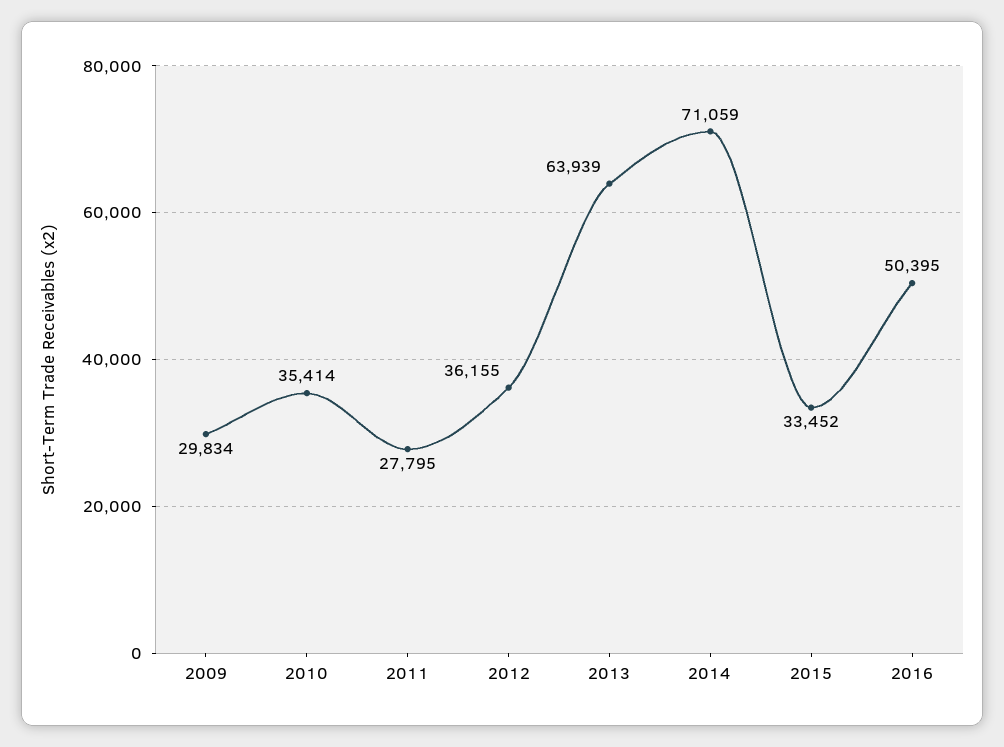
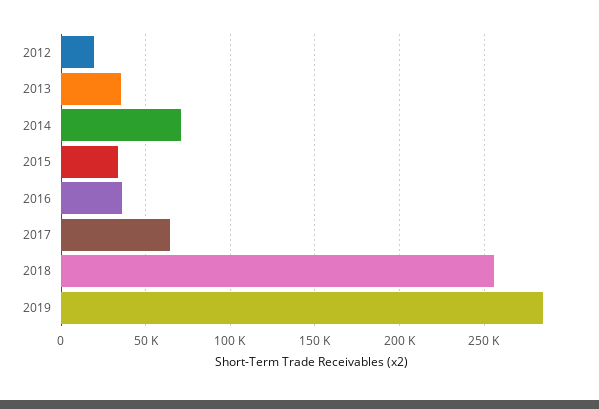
2009: 29834 -> none
2010: 35414 -> none
2011: 27795 -> none
2012: 36155 -> 20000
2013: 63939 -> 35000
2016: 50395 -> 35000
2017: none -> 65000
2018: none -> 255000
2019: none -> 285000

